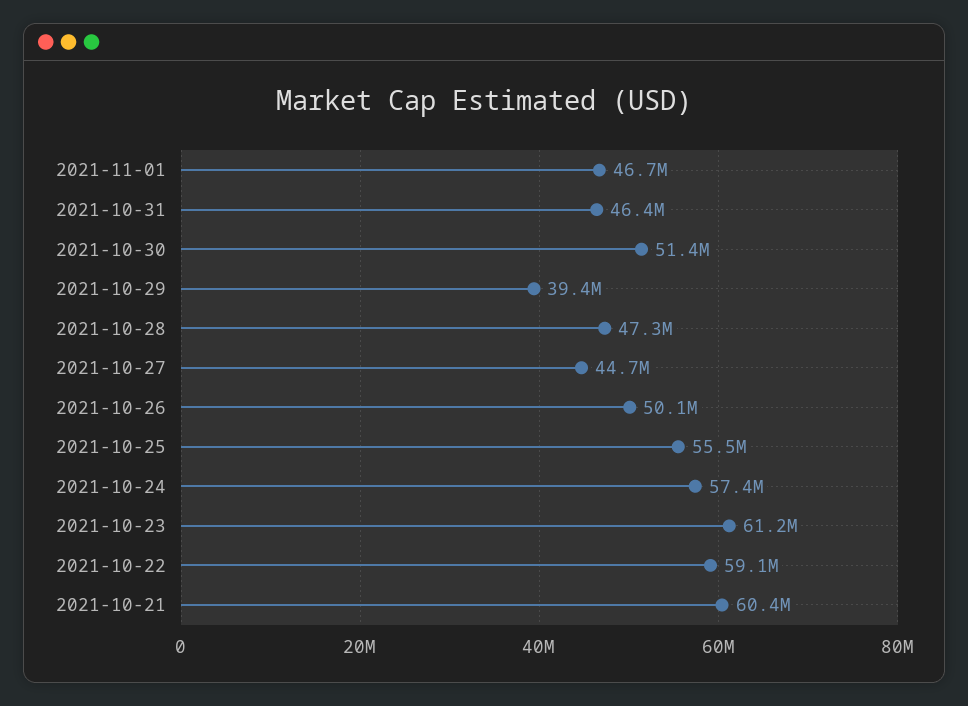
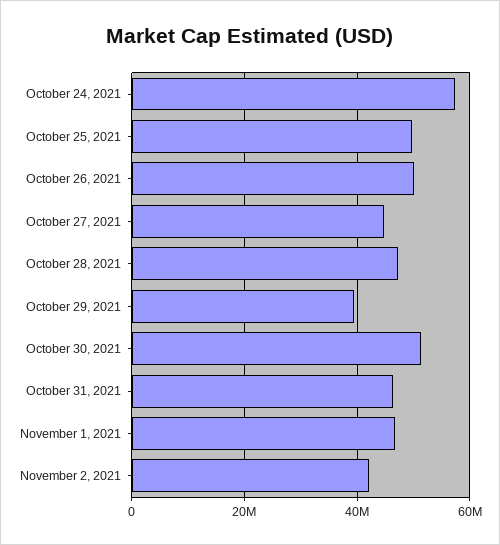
2021-10-25: 55500000 -> 50000000
2021-10-23: 61200000 -> none
2021-10-22: 59100000 -> none
2021-10-21: 60400000 -> none
November 2, 2021: none -> 42000000

